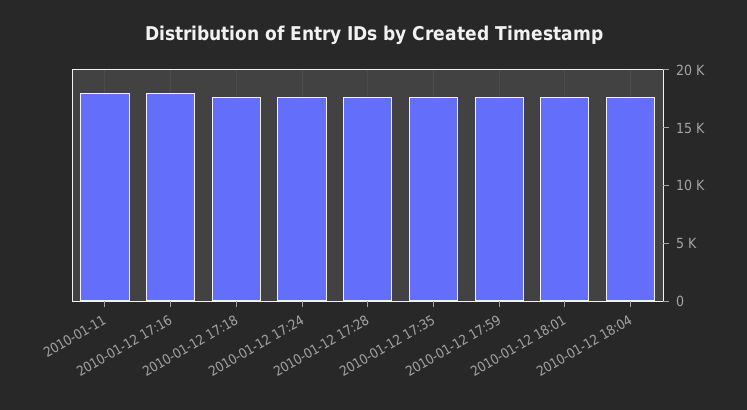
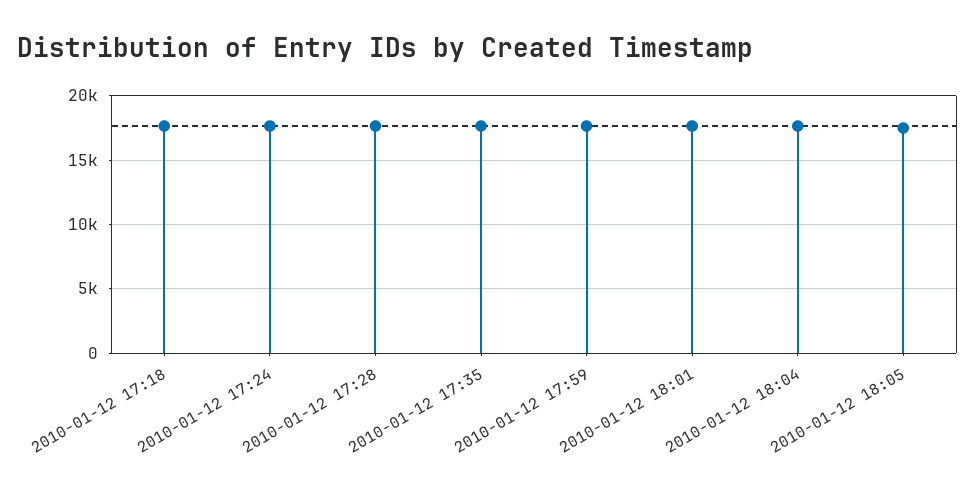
2010-01-11: 18000 -> none
2010-01-12 17:16: 18000 -> none
2010-01-12 18:05: none -> 17500

